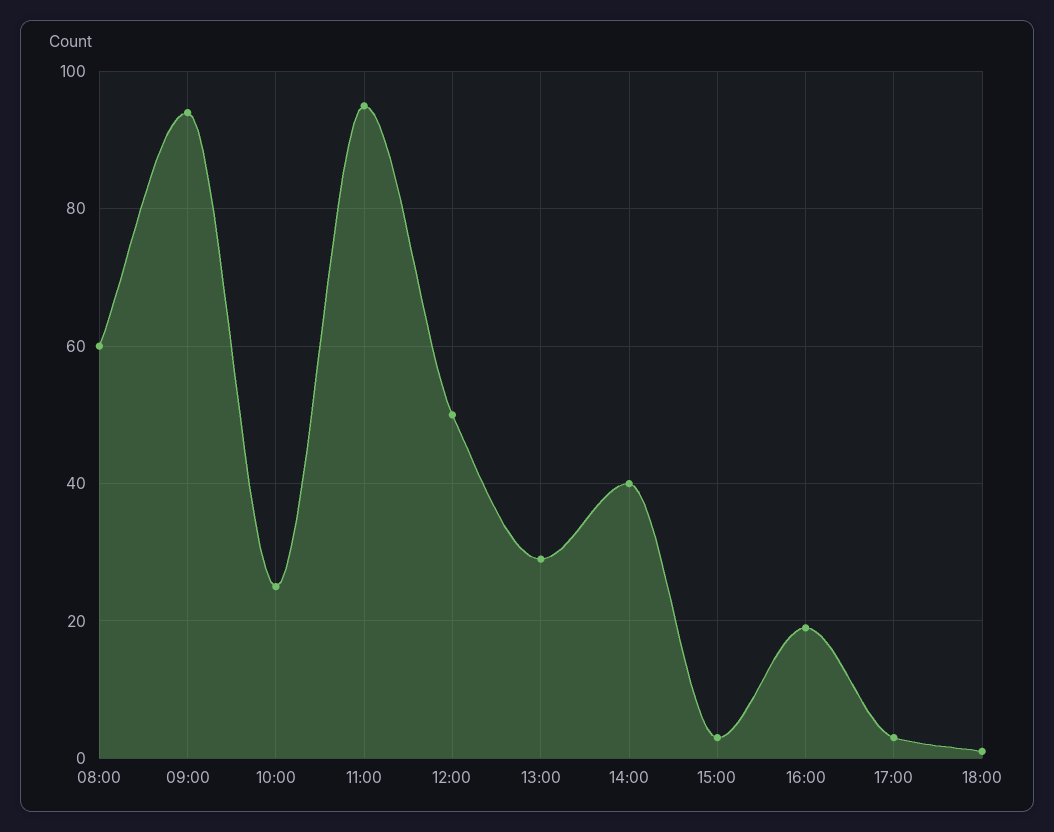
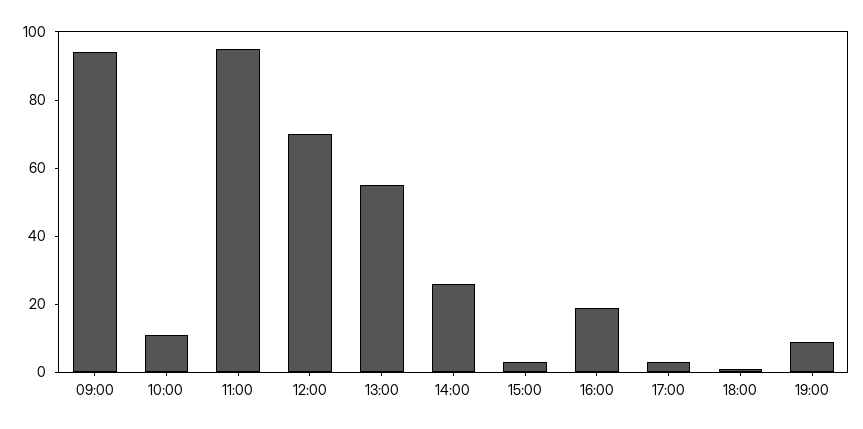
08:00: 60 -> none
10:00: 25 -> 10
12:00: 50 -> 70
13:00: 30 -> 55
14:00: 40 -> 25
19:00: none -> 10

